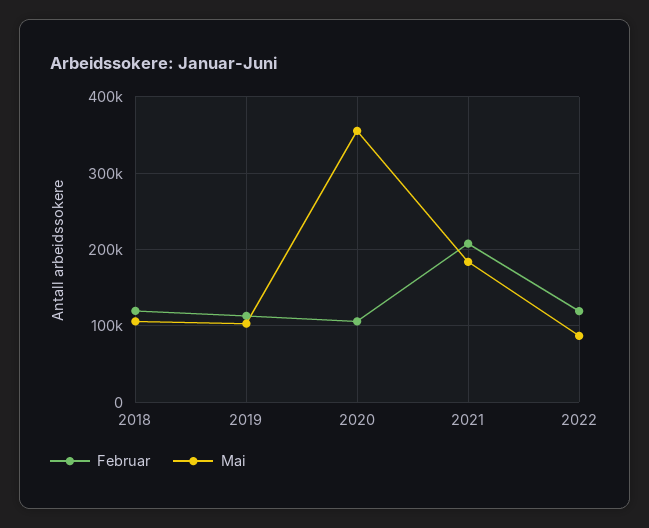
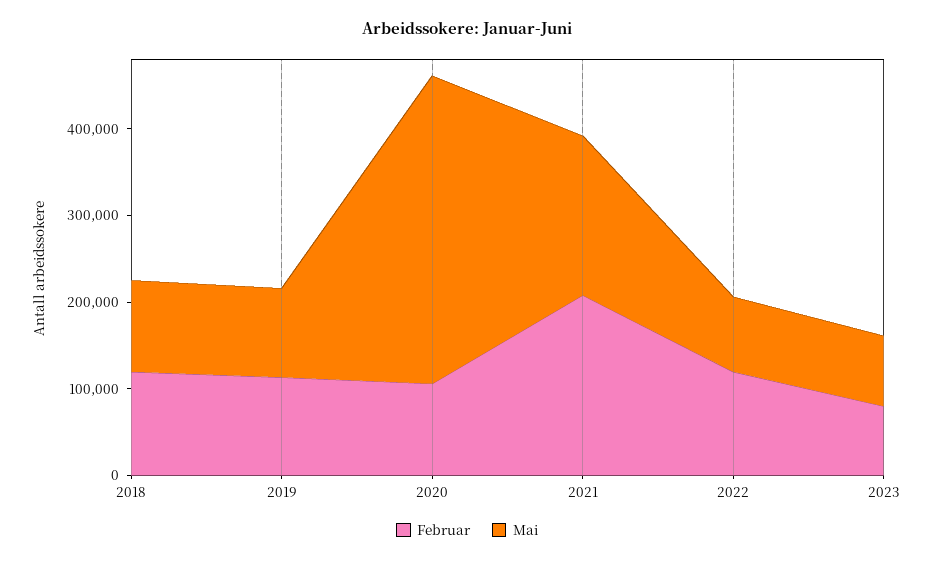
Februar, 2023: none -> 80000
Mai, 2023: none -> 80000

